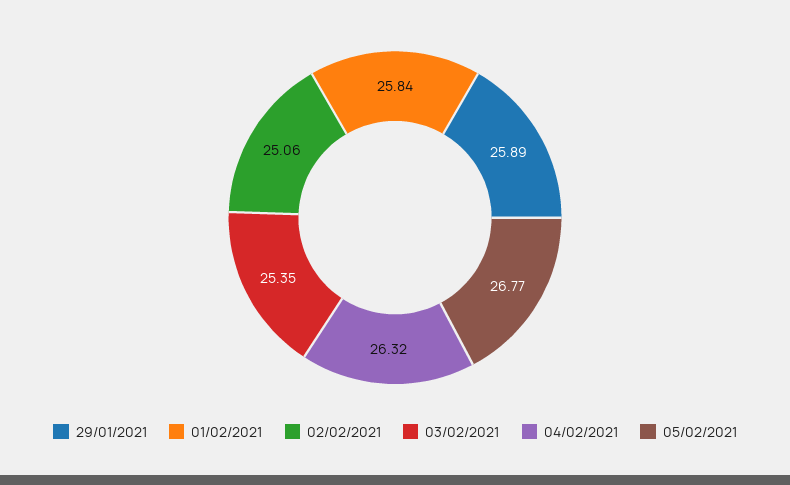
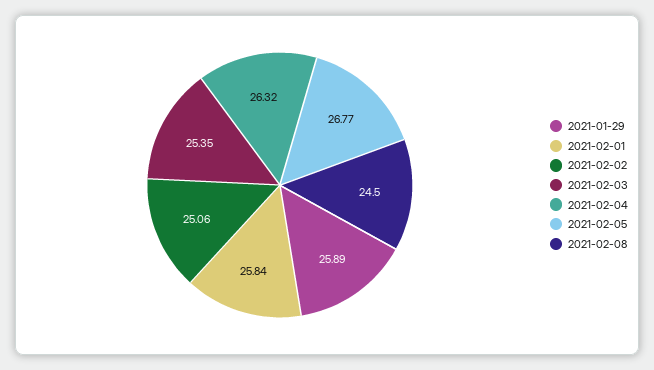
2021-02-08: none -> 24.5

